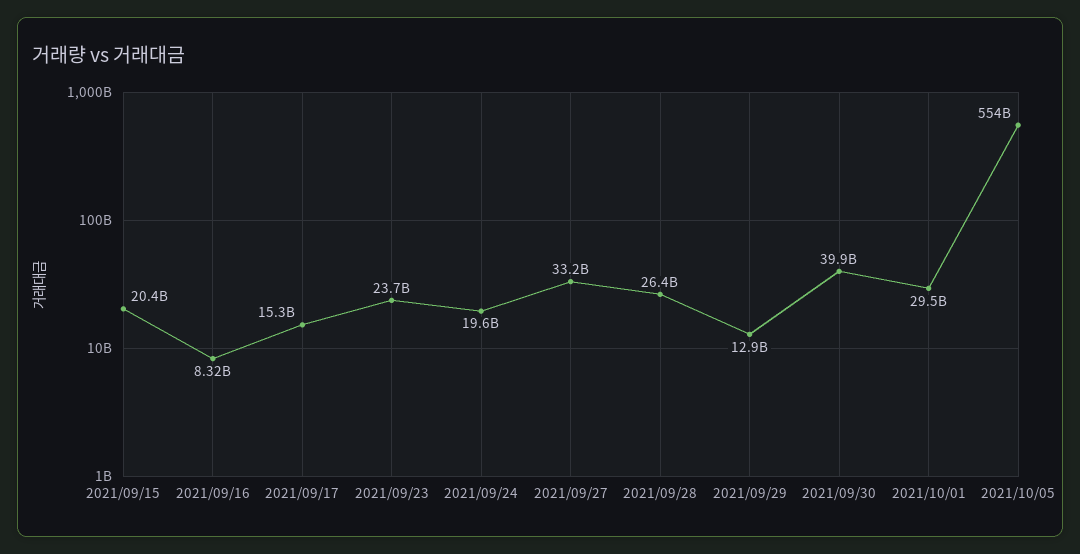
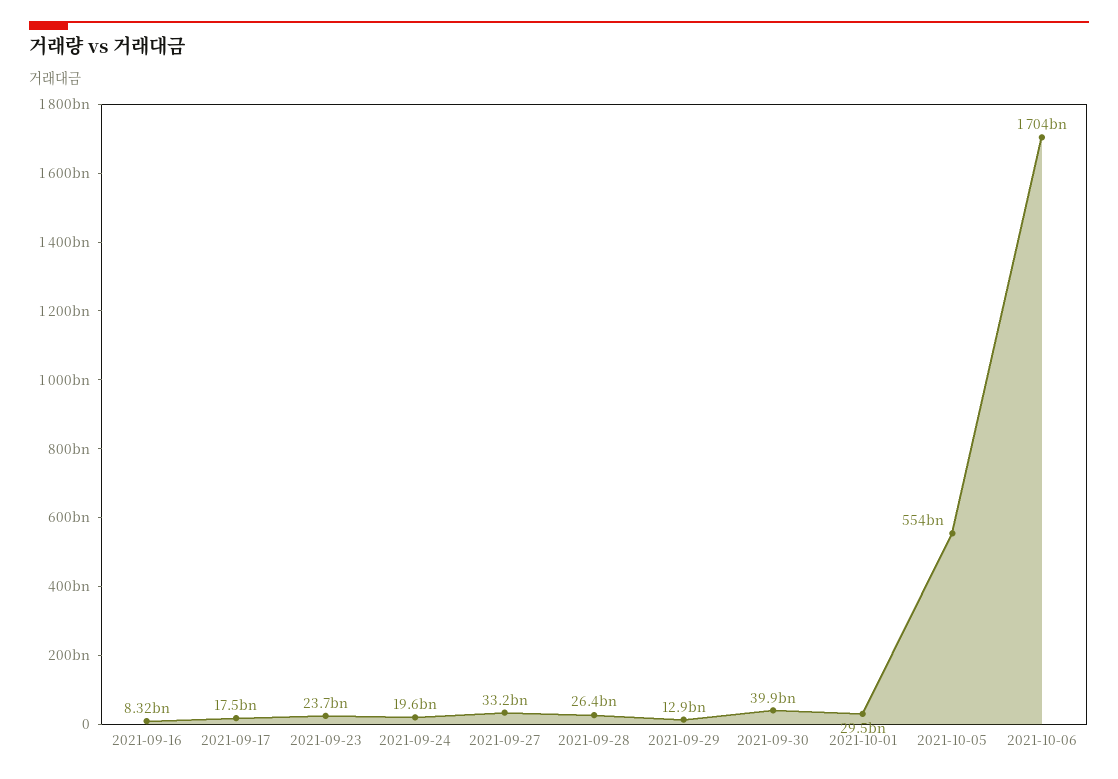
2021/09/15: 20400000000 -> none
2021/09/17: 15300000000 -> 17500000000
2021-10-06: none -> 1704000000000

